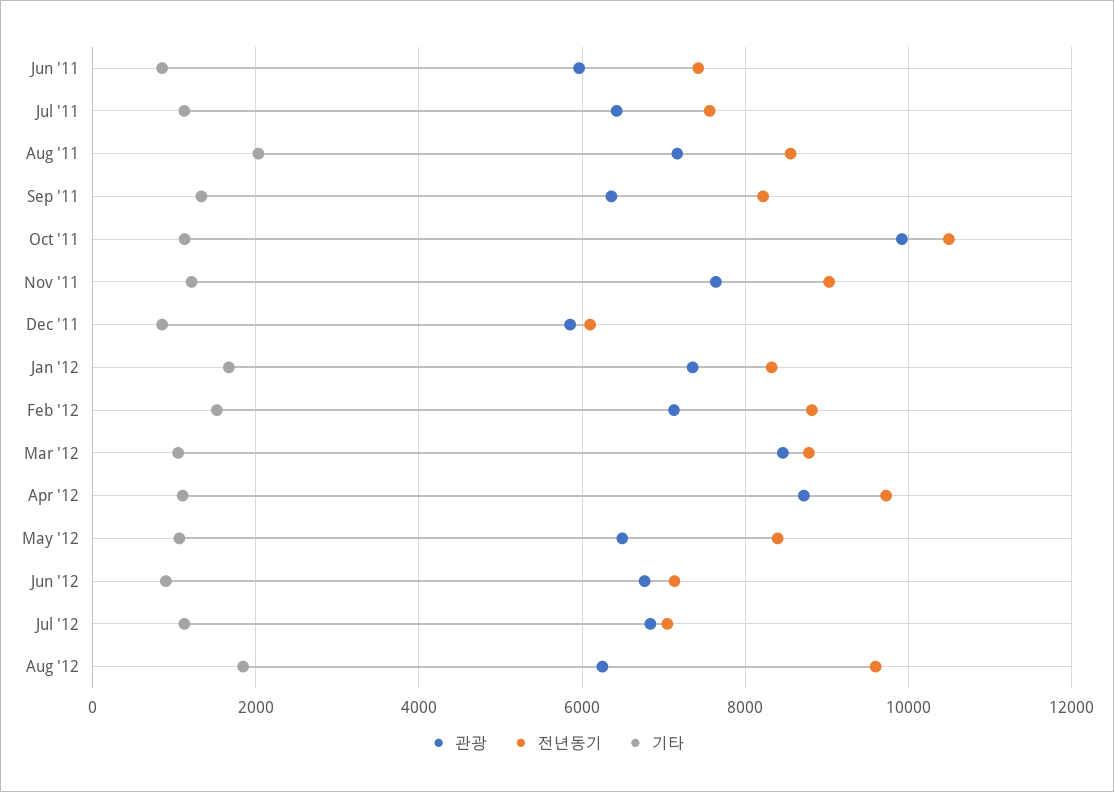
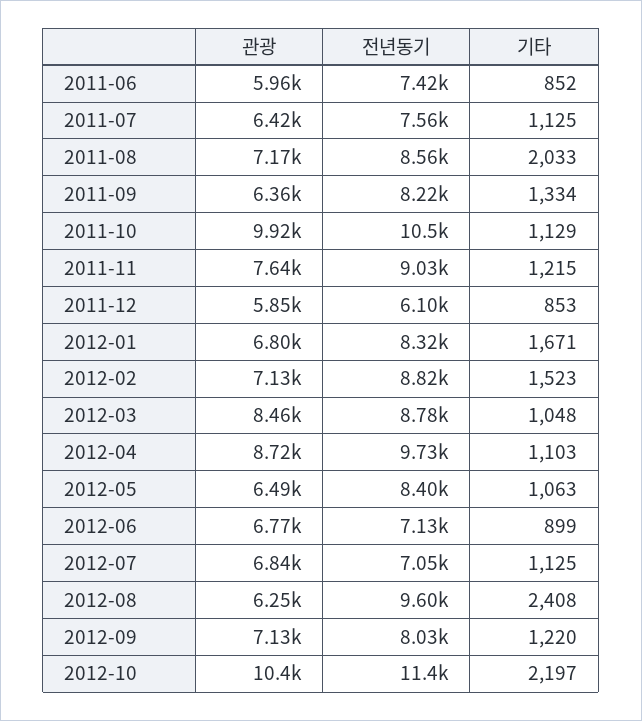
관광, Jan '12: 7400 -> 6800
기타, Aug '12: 1800 -> 2408
관광, 2012-09: none -> 7130
전년동기, 2012-09: none -> 8030
기타, 2012-09: none -> 1220
관광, 2012-10: none -> 10400
전년동기, 2012-10: none -> 11400
기타, 2012-10: none -> 2197

